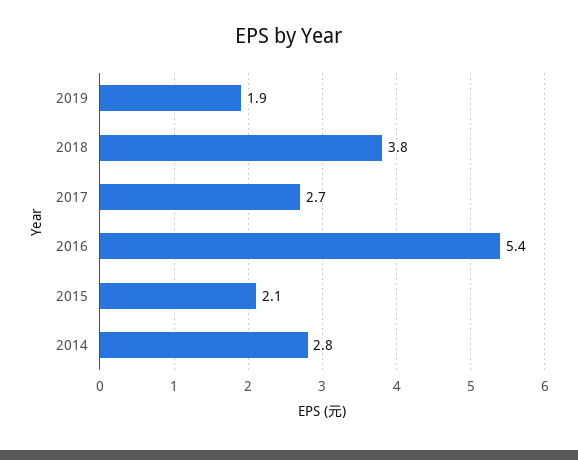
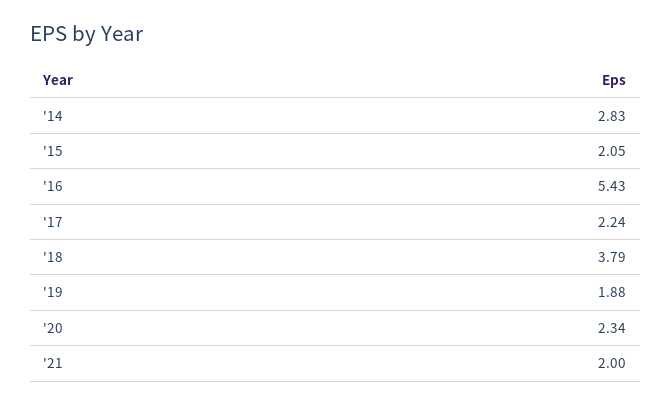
2017: 2.7 -> 2.24
'20: none -> 2.34
'21: none -> 2

